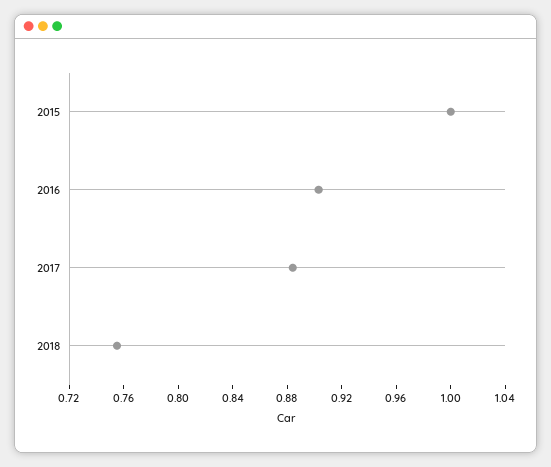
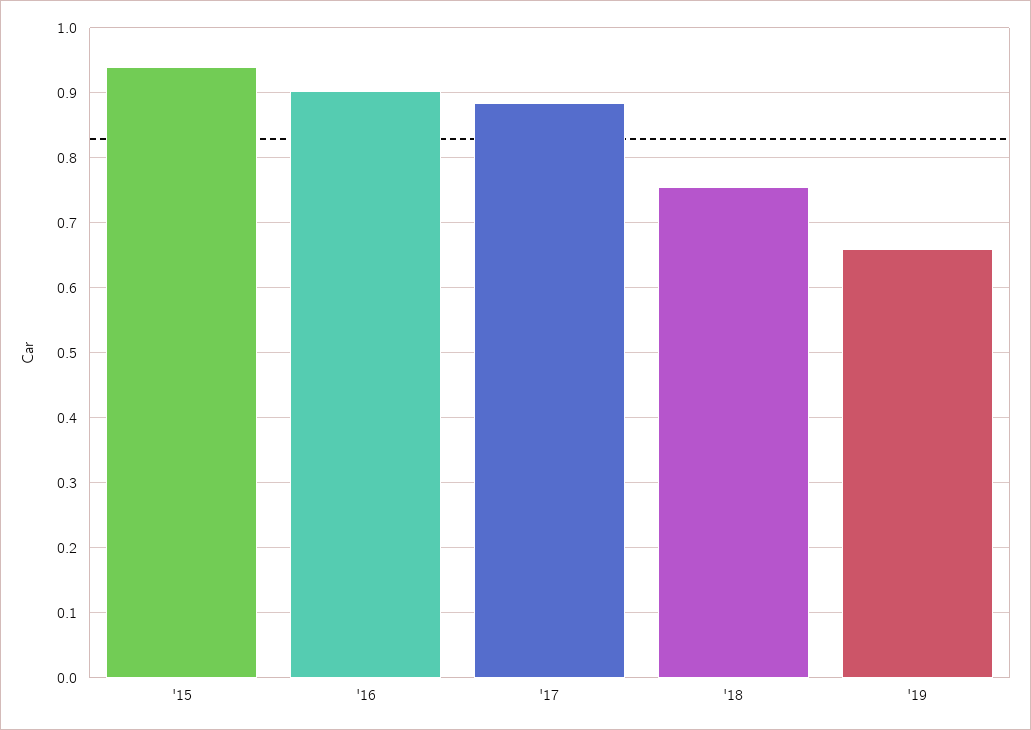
2015: 1 -> 0.94
'19: none -> 0.66

